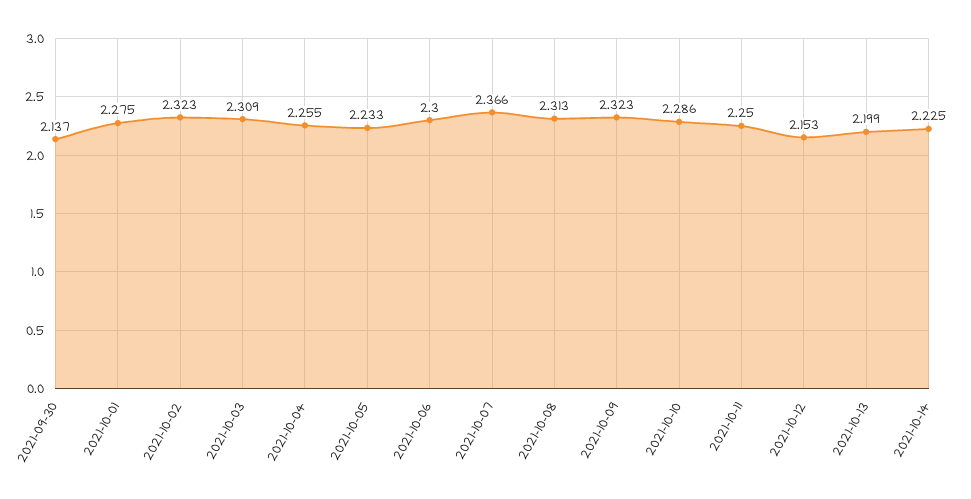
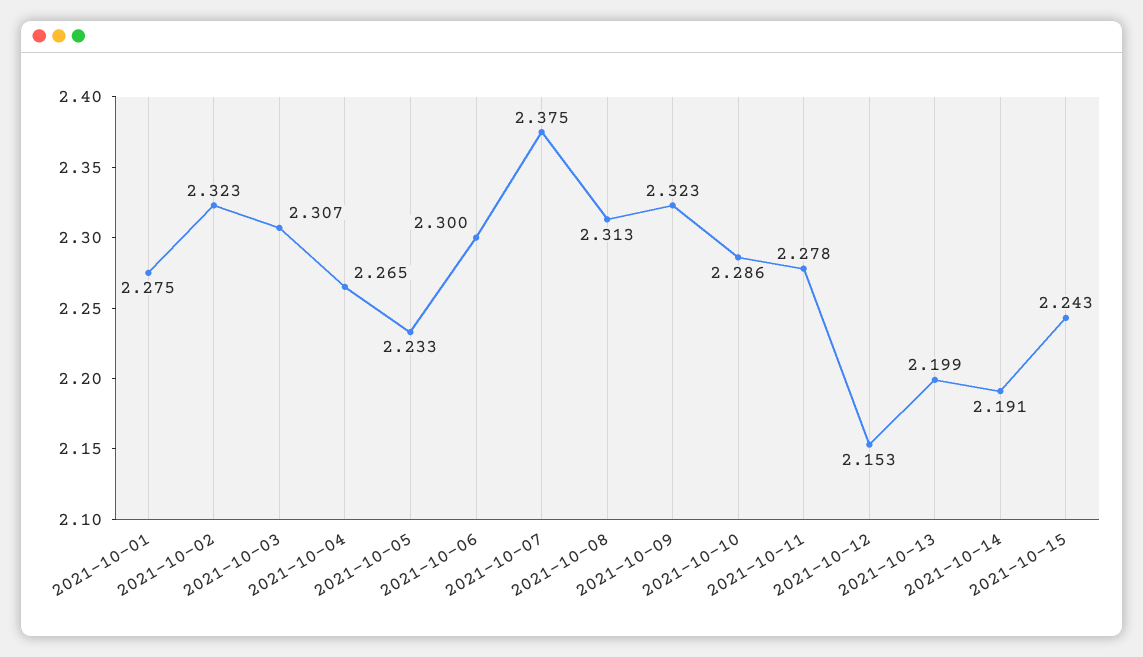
2021-09-30: 2.137 -> none
2021-10-03: 2.309 -> 2.307
2021-10-04: 2.255 -> 2.265
2021-10-07: 2.366 -> 2.375
2021-10-11: 2.25 -> 2.278
2021-10-14: 2.225 -> 2.191
2021-10-15: none -> 2.243

